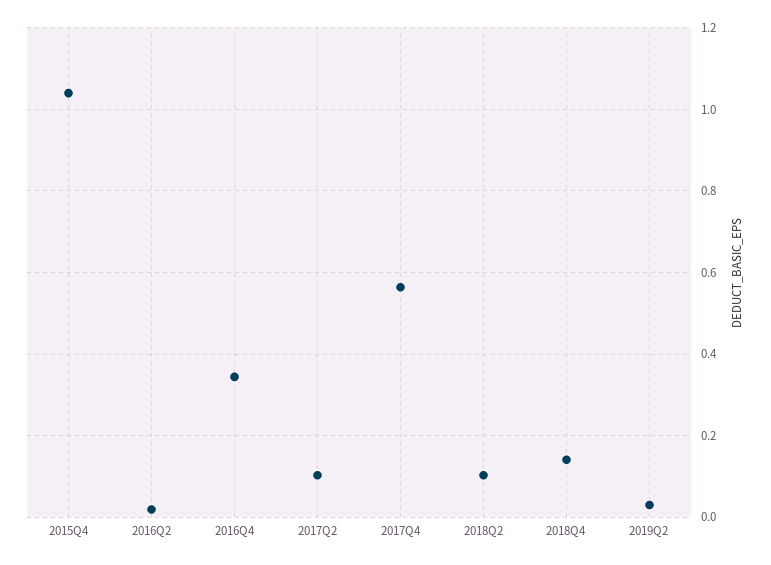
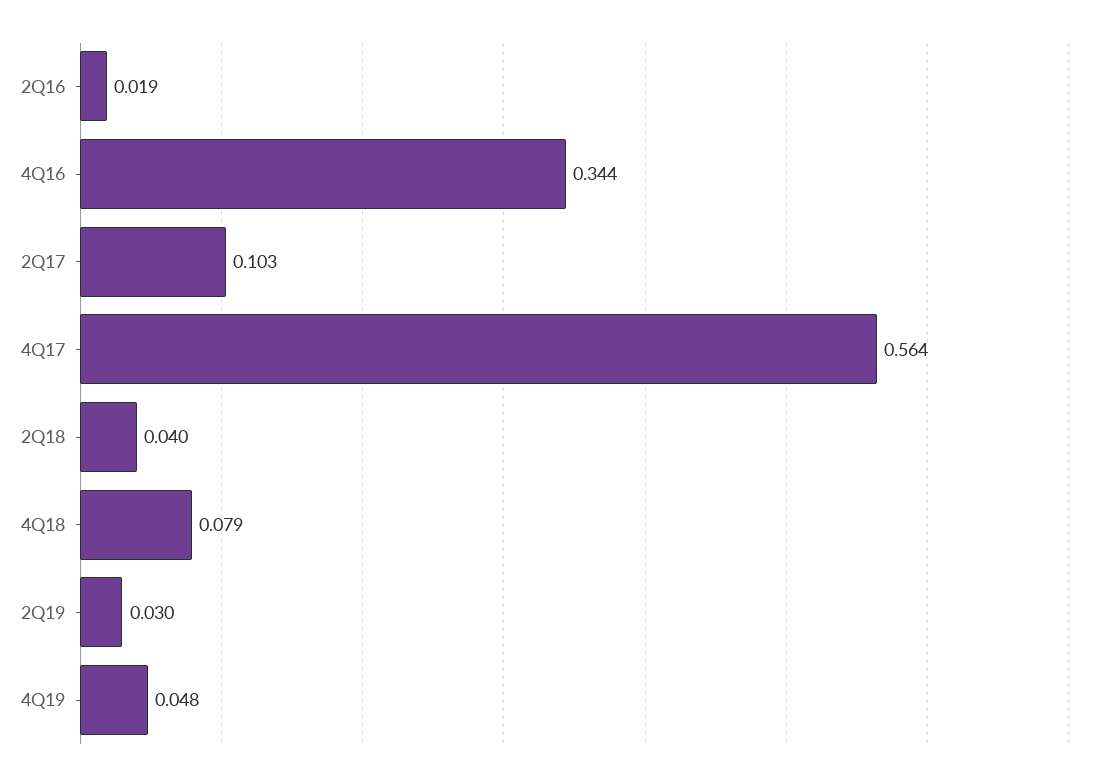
2015Q4: 1.04 -> none
2018Q2: 0.1 -> 0.04
2018Q4: 0.14 -> 0.079
4Q19: none -> 0.048

